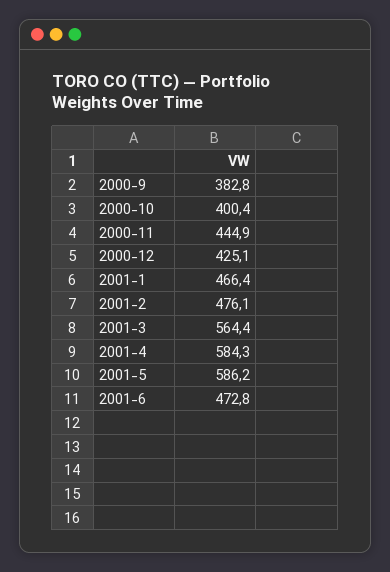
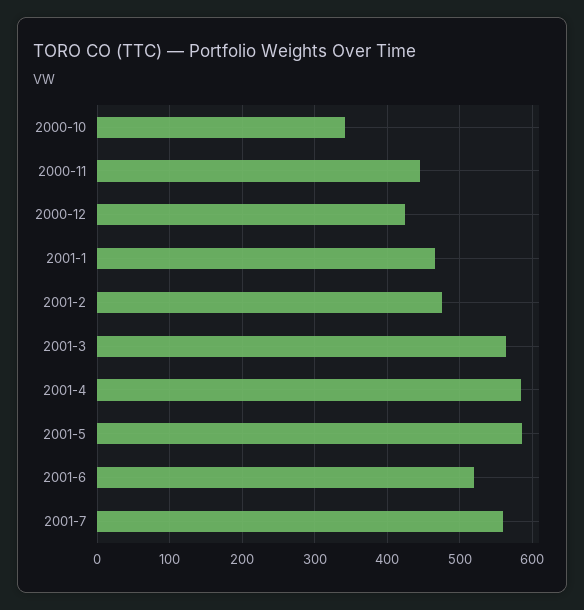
2000-9: 382.8 -> none
2000-10: 400.4 -> 340
2001-6: 472.8 -> 520
2001-7: none -> 560

